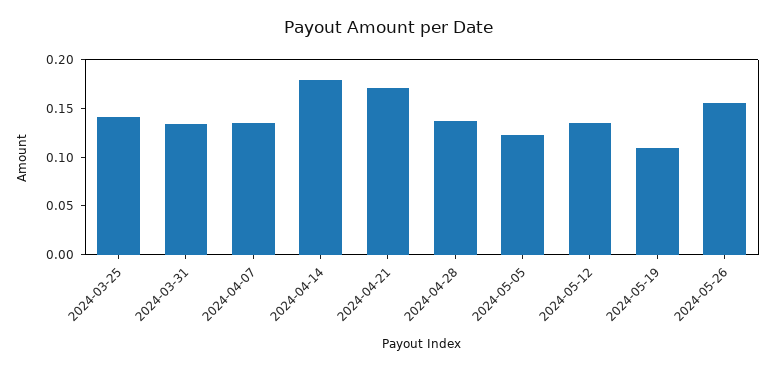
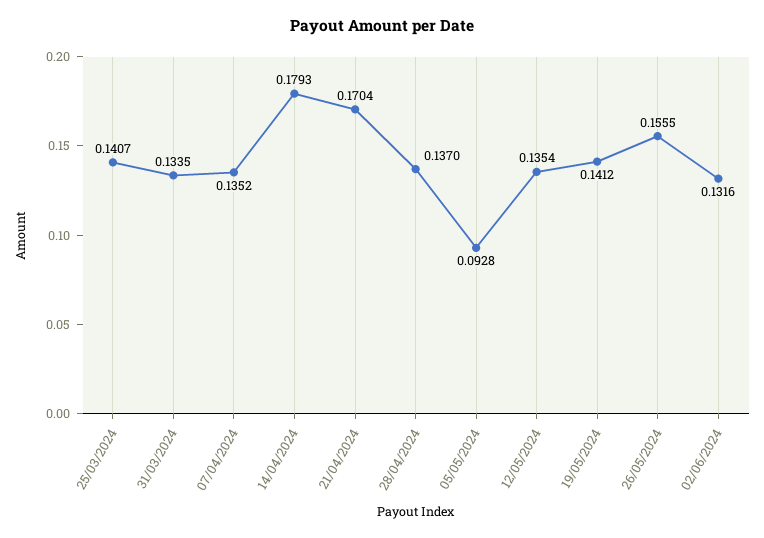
2024-05-05: 0.12 -> 0.0928
2024-05-19: 0.11 -> 0.1412
02/06/2024: none -> 0.1316

